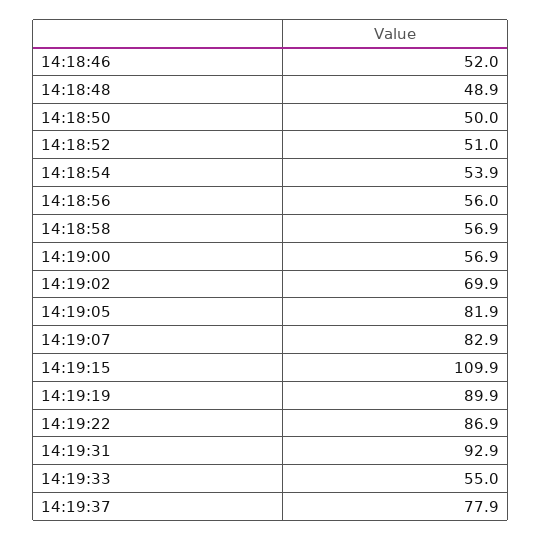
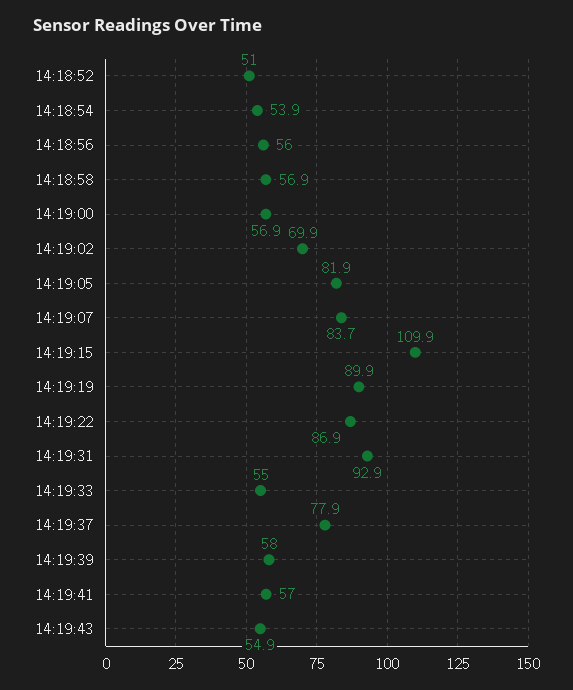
14:18:46: 52 -> none
14:18:48: 48.9 -> none
14:18:50: 50 -> none
14:19:07: 82.9 -> 83.7
14:19:39: none -> 58
14:19:41: none -> 57
14:19:43: none -> 54.9

